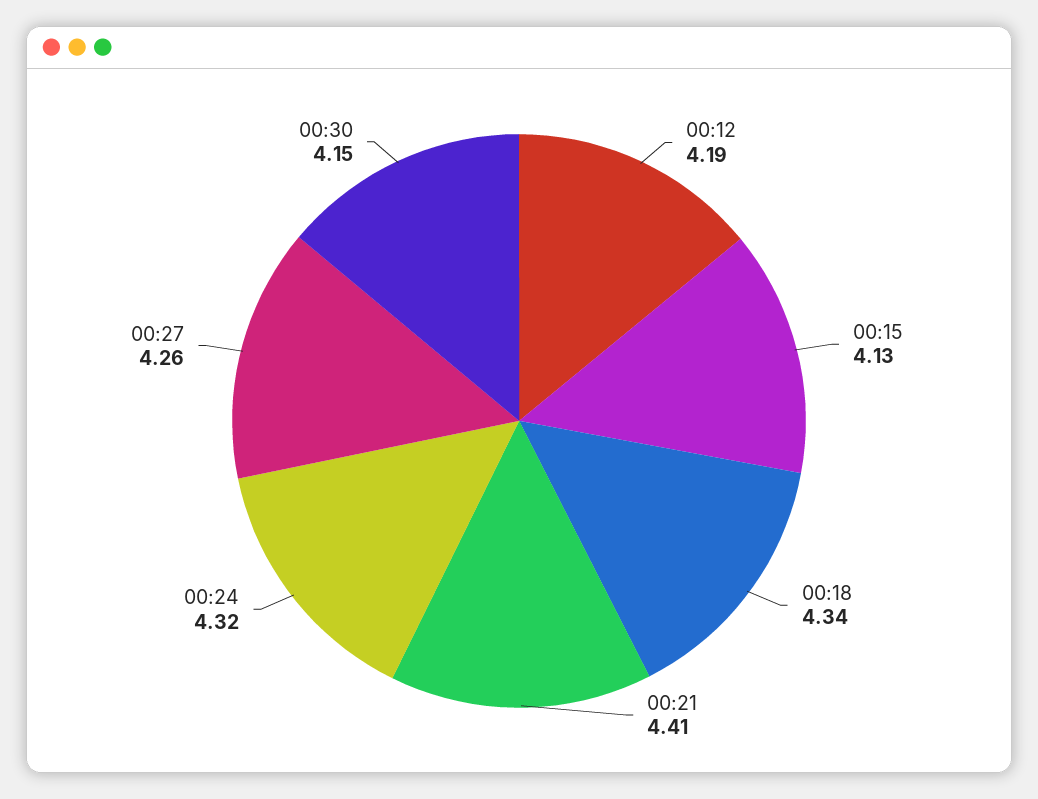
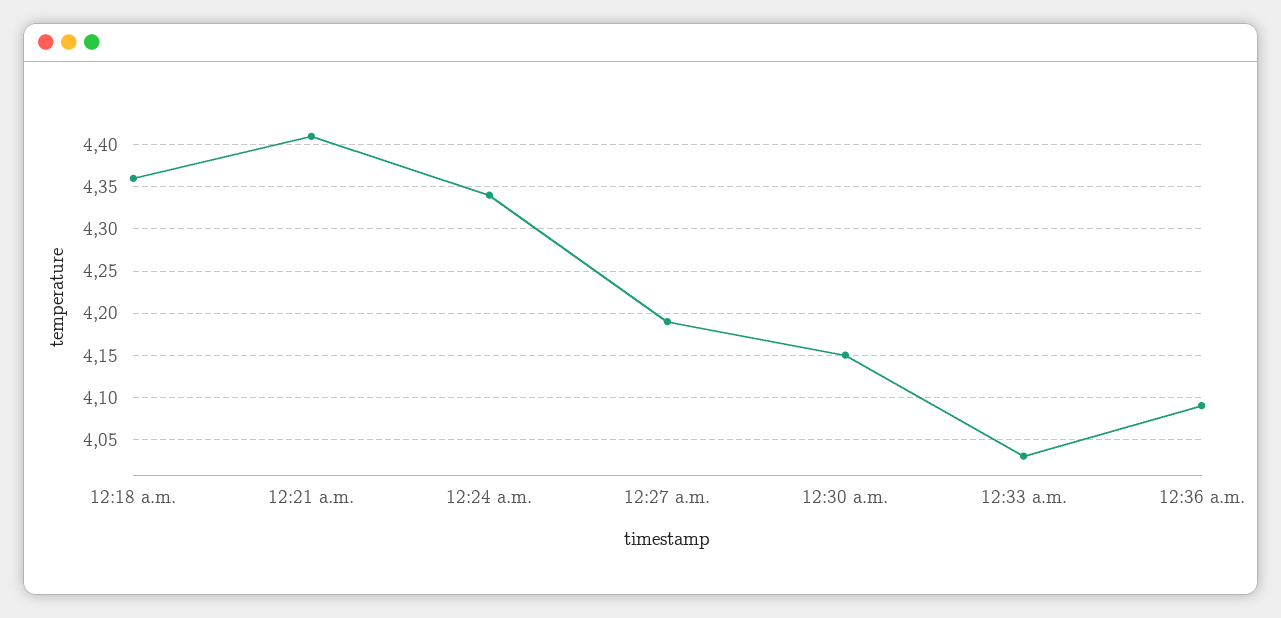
00:12: 4.19 -> none
00:15: 4.13 -> none
00:18: 4.34 -> 4.36
00:24: 4.32 -> 4.34
00:27: 4.26 -> 4.19
12:33 a.m.: none -> 4.03
12:36 a.m.: none -> 4.09

